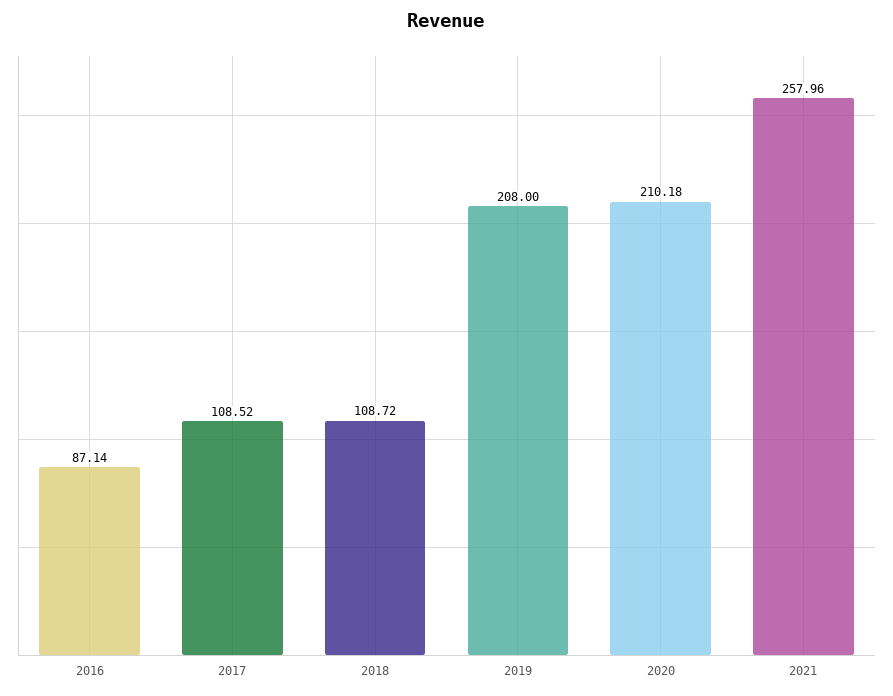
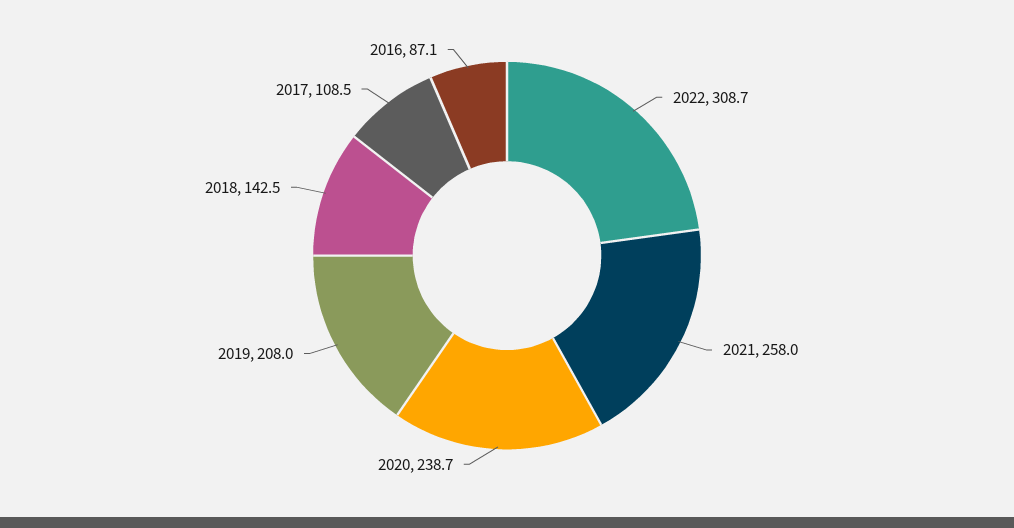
2018: 108.72 -> 142.5
2020: 210.18 -> 238.7
2022: none -> 308.7

